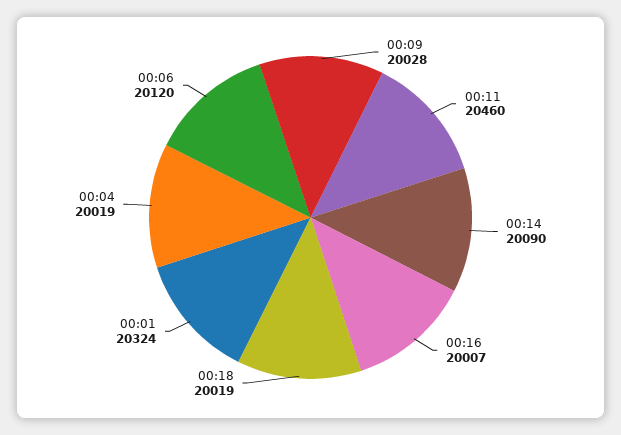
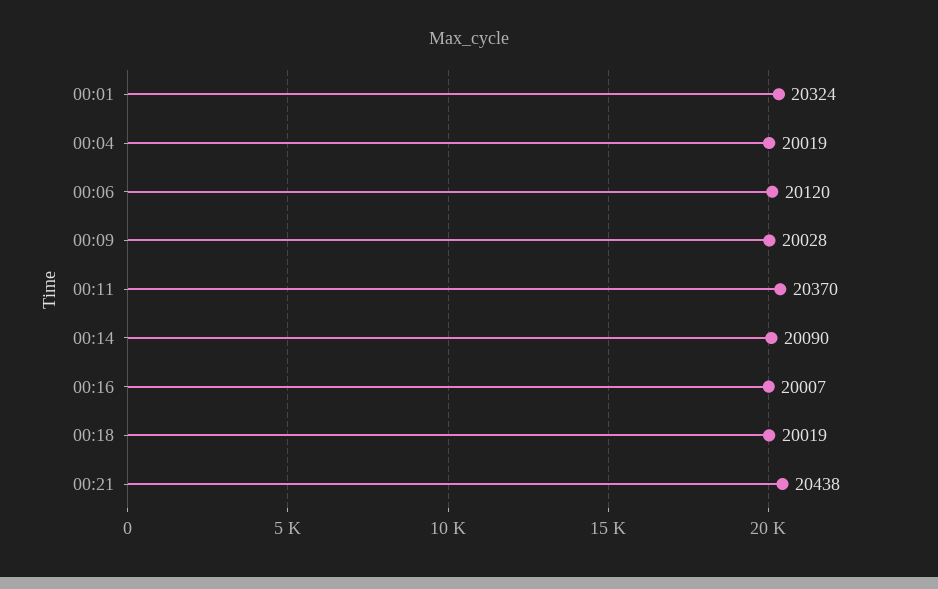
00:11: 20460 -> 20370
00:21: none -> 20438

